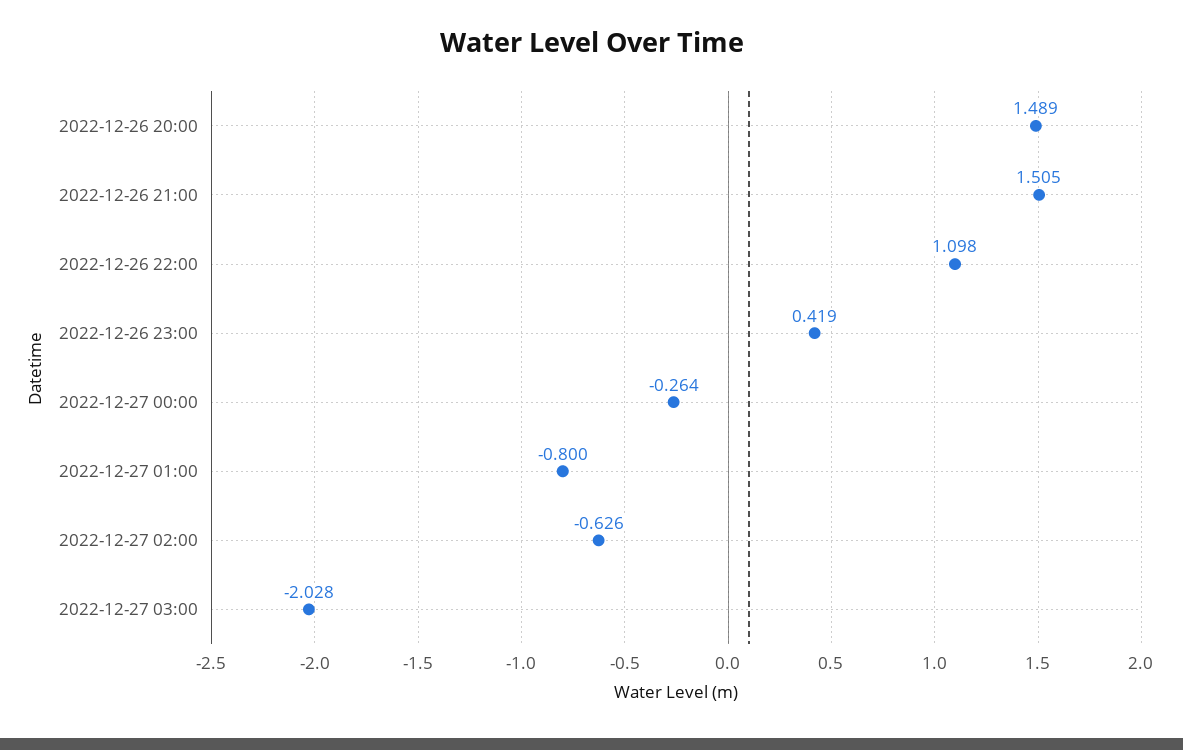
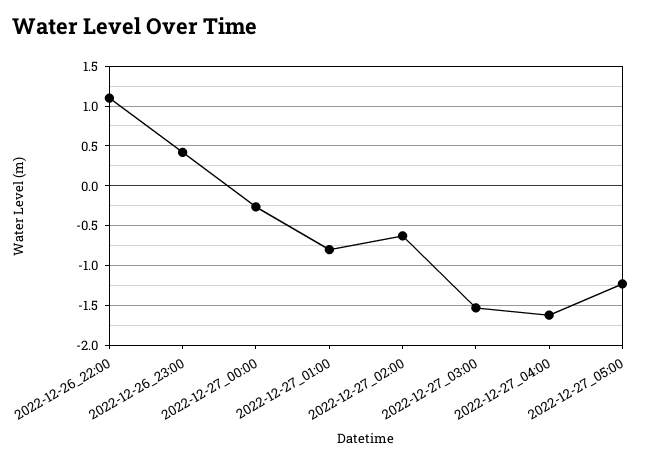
2022-12-26 20:00: 1.489 -> none
2022-12-26 21:00: 1.505 -> none
2022-12-27 03:00: -2.028 -> -1.5
2022-12-27_04:00: none -> -1.6
2022-12-27_05:00: none -> -1.2

